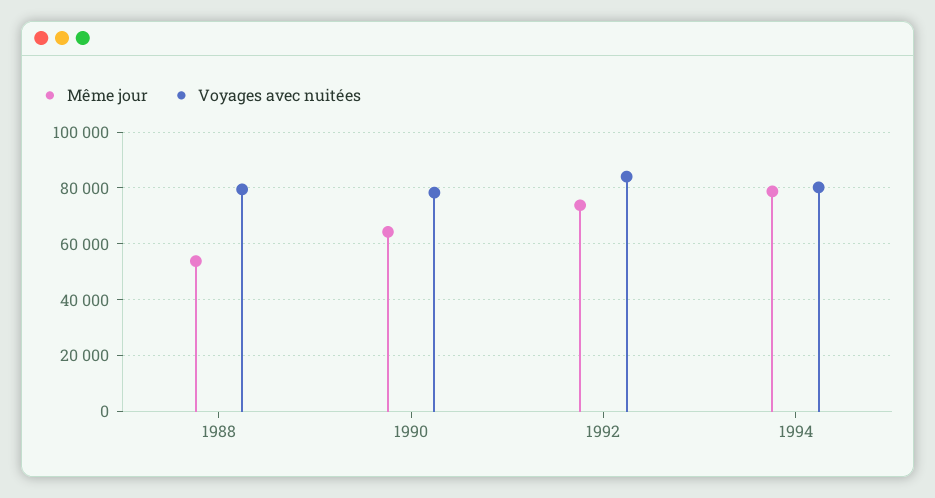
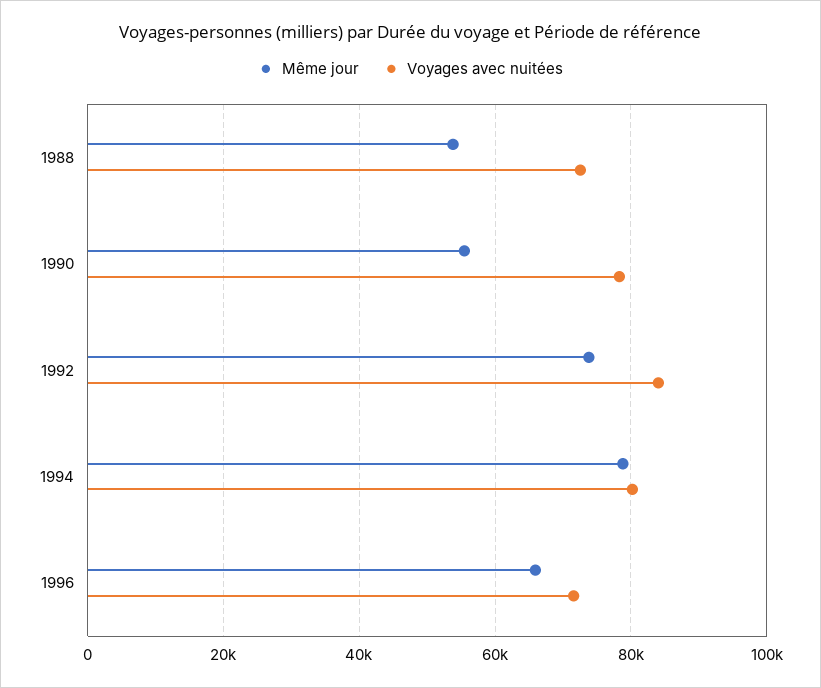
Voyages avec nuitées, 1988: 80000 -> 72000
Même jour, 1990: 65000 -> 56000
Même jour, 1996: none -> 66000
Voyages avec nuitées, 1996: none -> 72000

